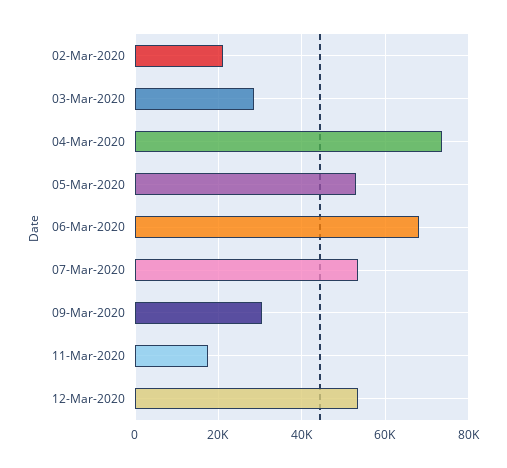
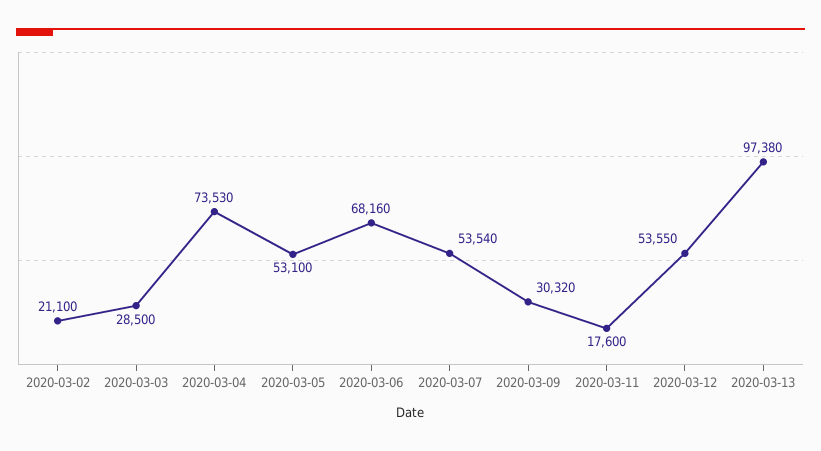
2020-03-13: none -> 97380

